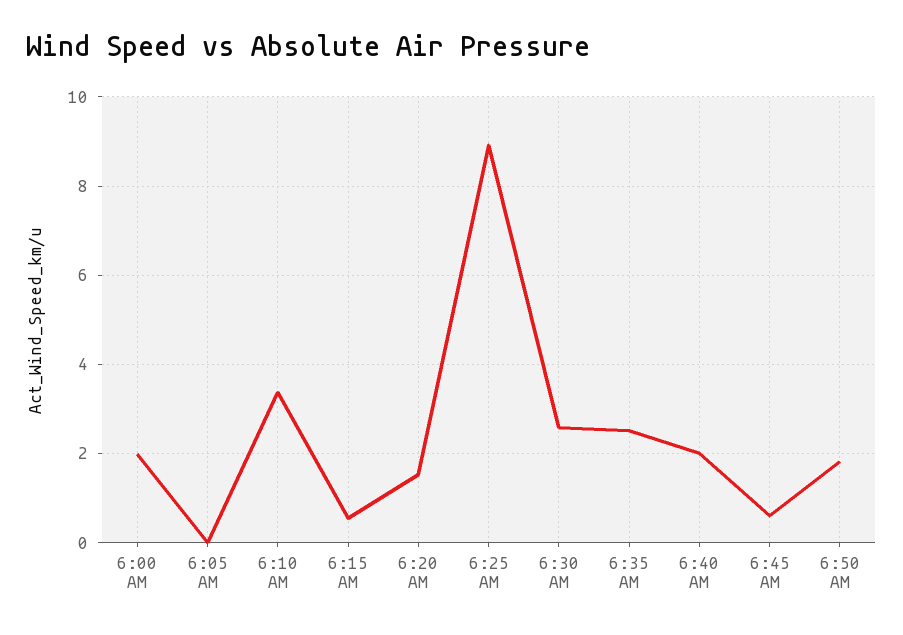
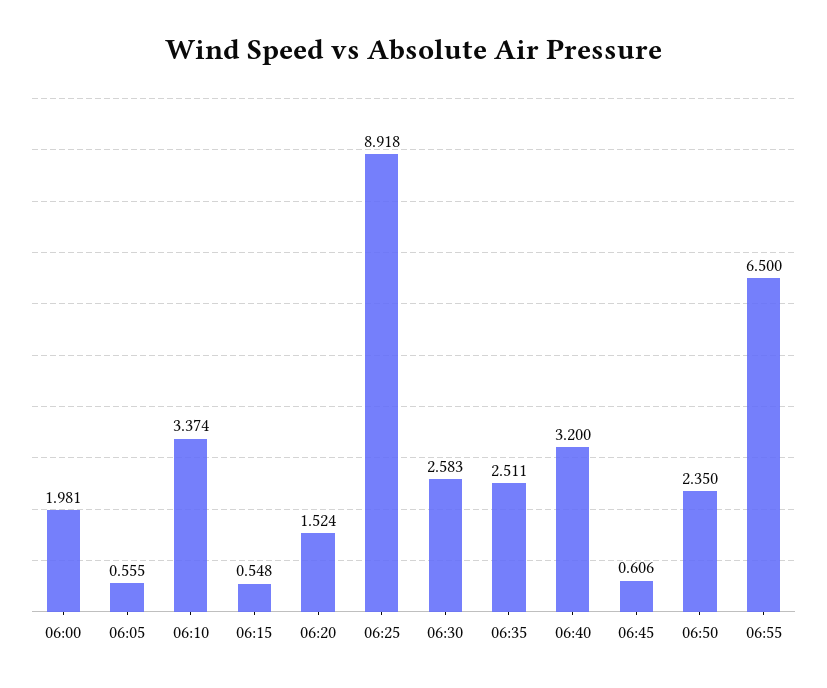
6:05 AM: 0 -> 0.555
6:40 AM: 2 -> 3.2
6:50 AM: 1.8 -> 2.35
06:55: none -> 6.5

